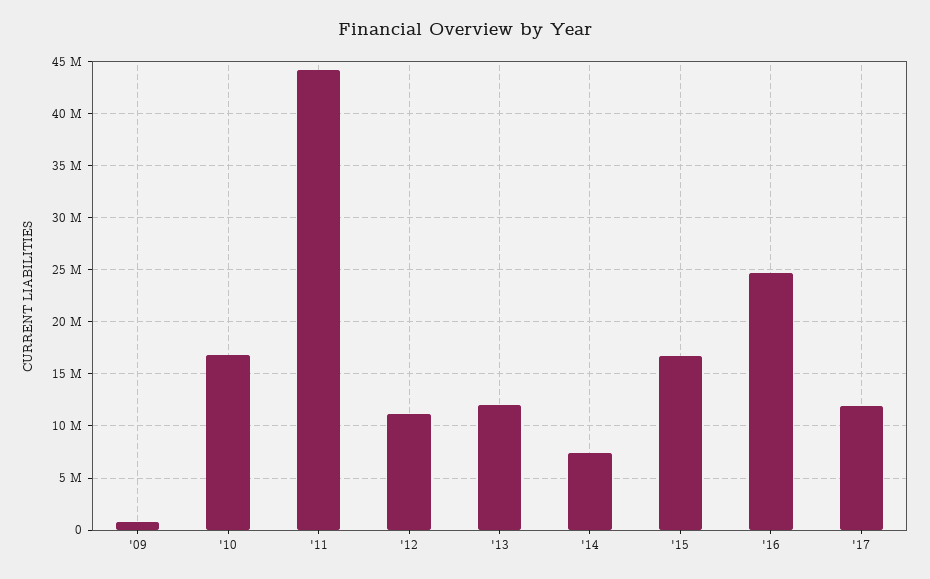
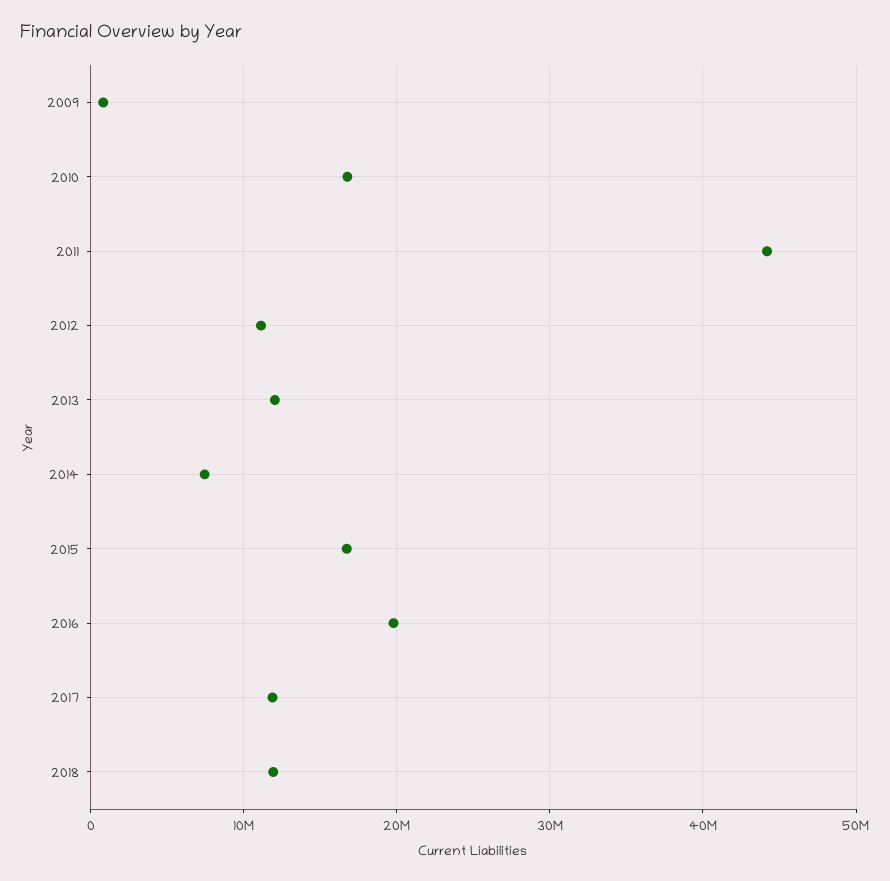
'16: 25000000 -> 20000000
2018: none -> 12000000

